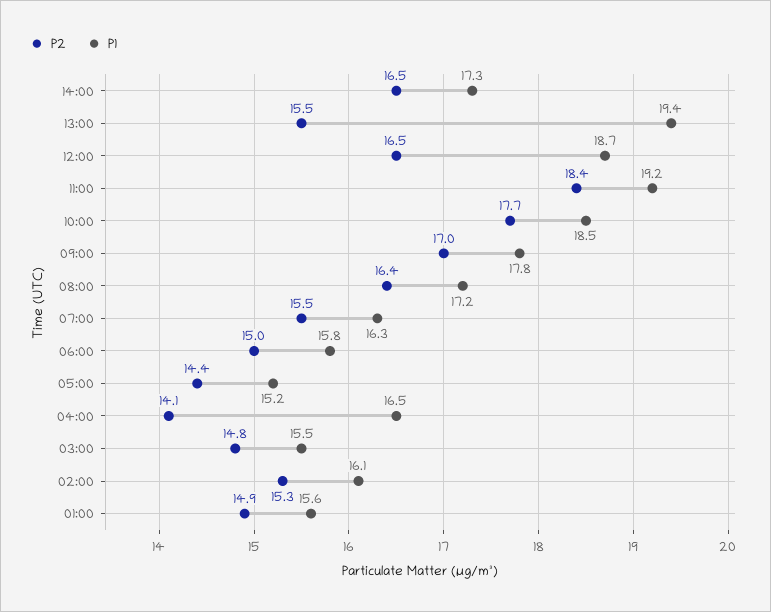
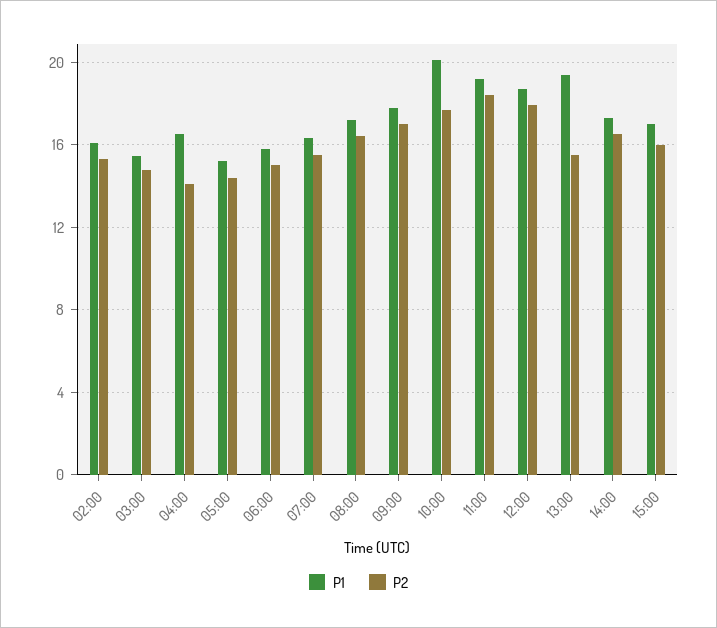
P2, 12:00: 16.5 -> 18
P1, 10:00: 18.5 -> 20
P2, 01:00: 14.9 -> none
P1, 01:00: 15.6 -> none
P1, 15:00: none -> 17
P2, 15:00: none -> 16

